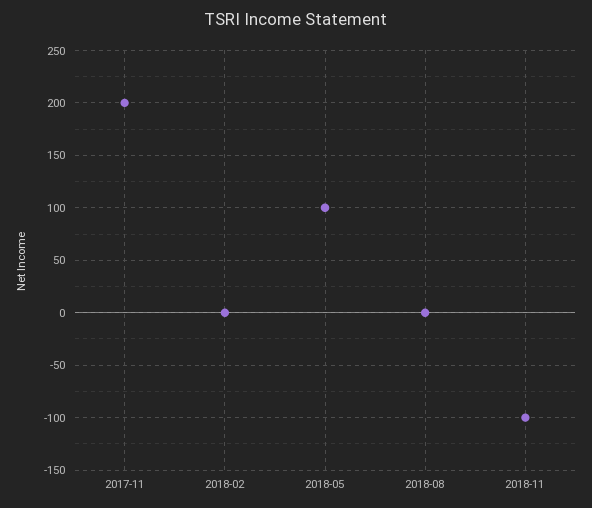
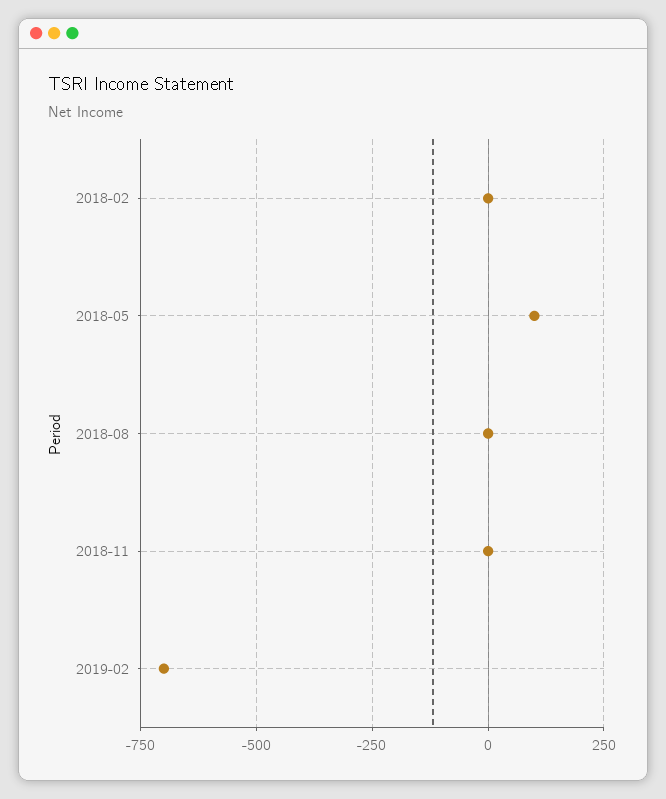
2017-11: 200 -> none
2018-11: -100 -> 0
2019-02: none -> -700

